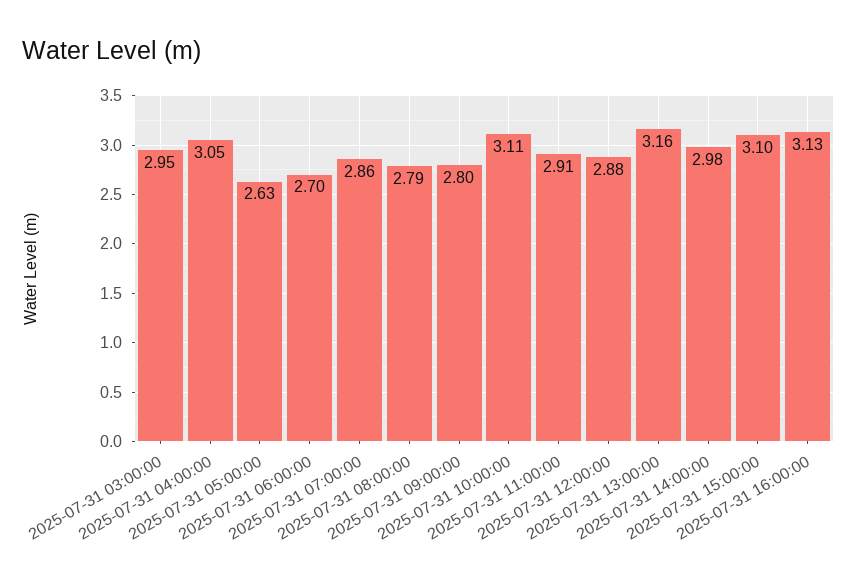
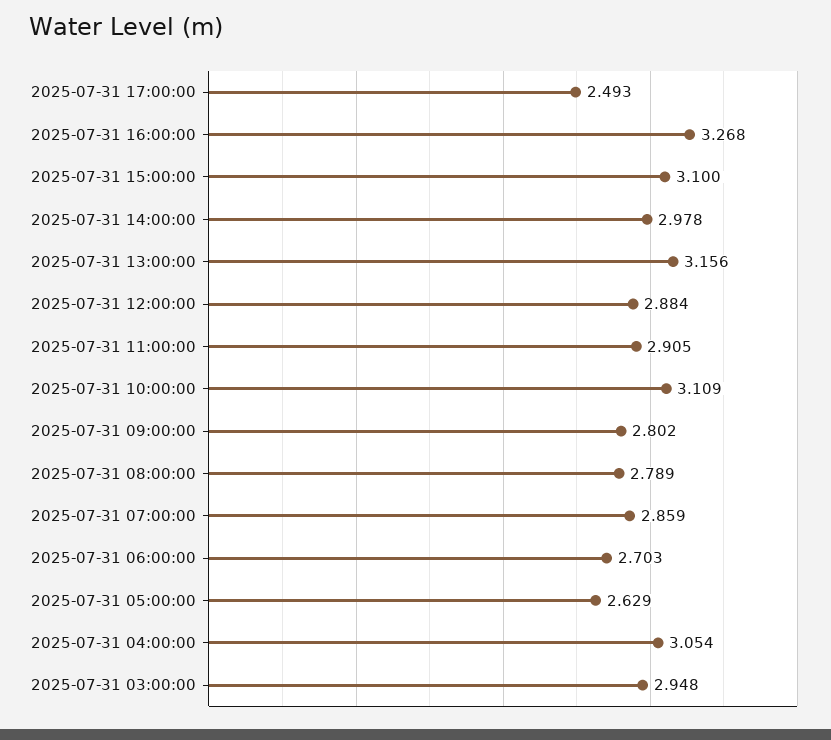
2025-07-31 16:00:00: 3.13 -> 3.268
2025-07-31 17:00:00: none -> 2.493

